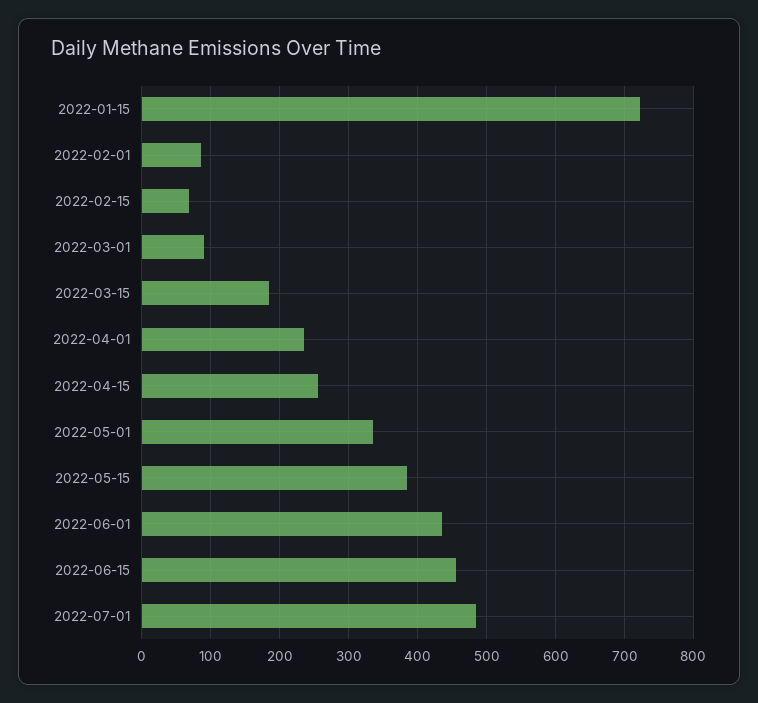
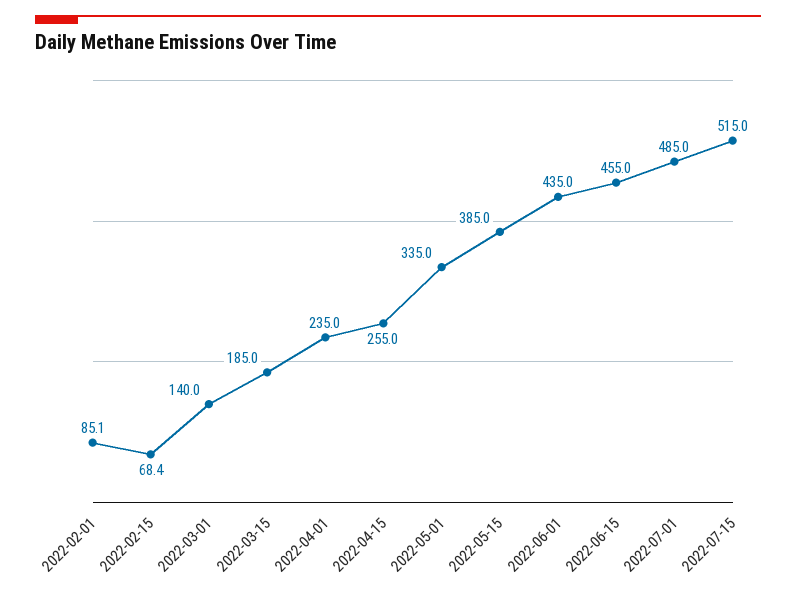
2022-01-15: 720 -> none
2022-03-01: 90 -> 140
2022-07-15: none -> 515

